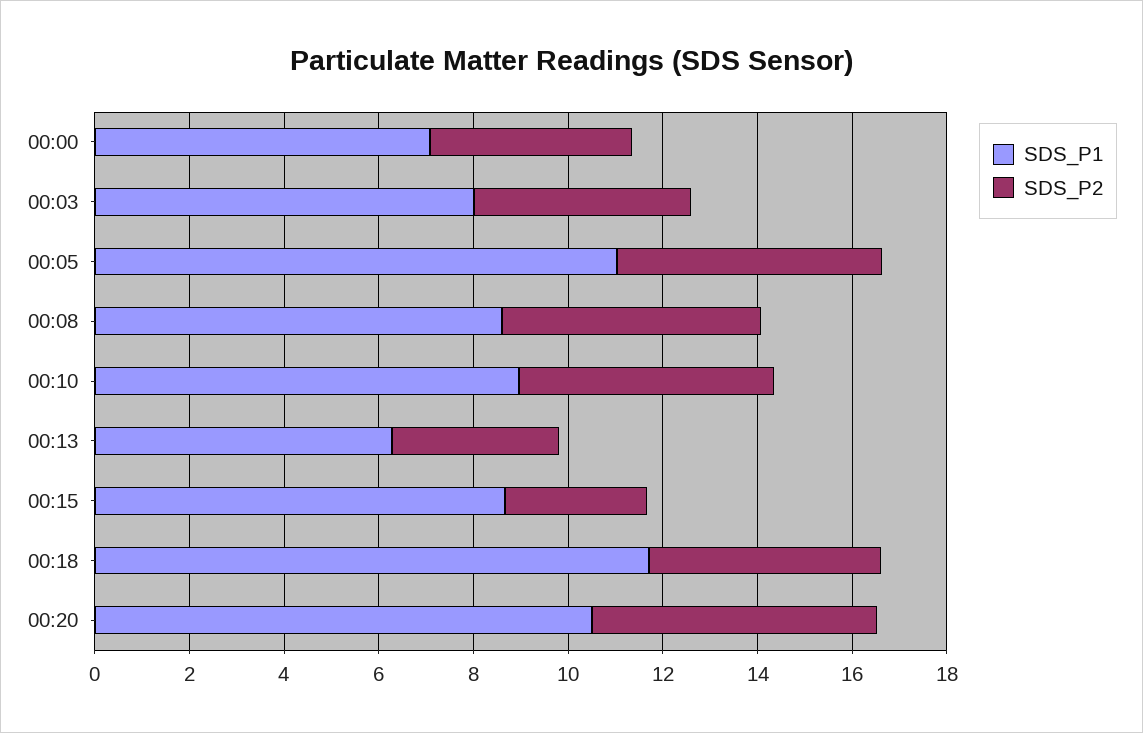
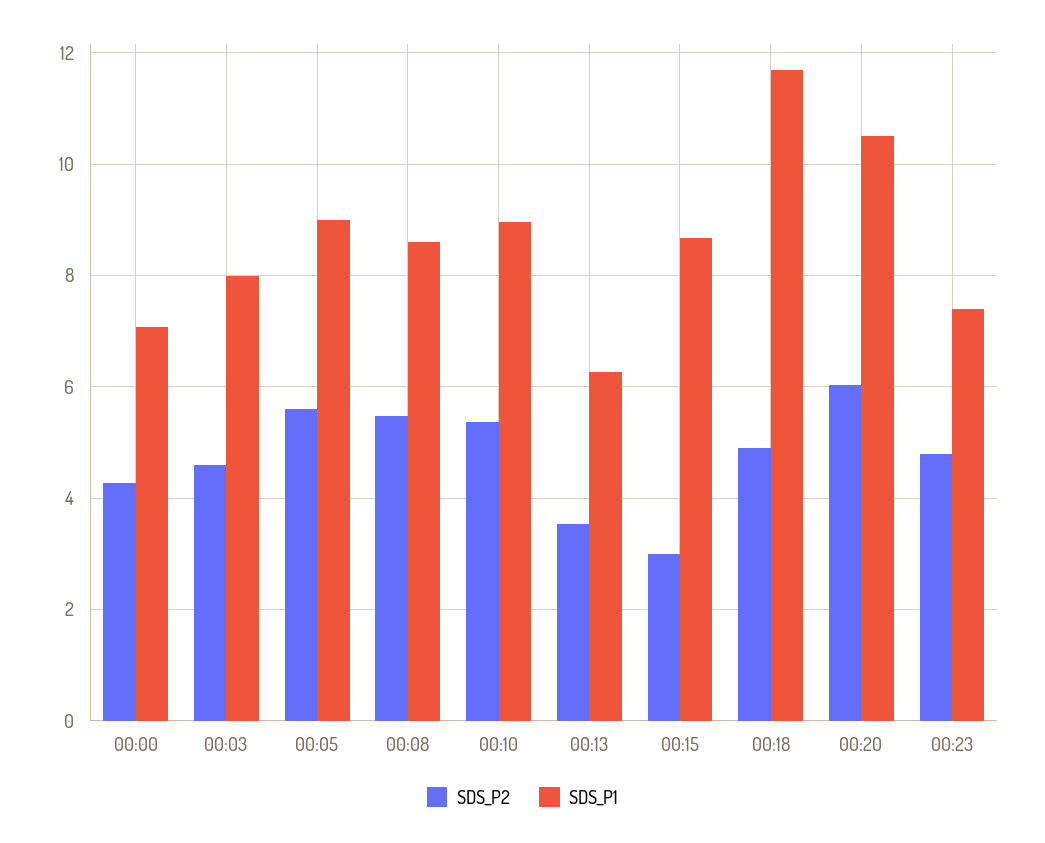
SDS_P1, 00:05: 11 -> 9
SDS_P2, 00:23: none -> 4.8
SDS_P1, 00:23: none -> 7.4

